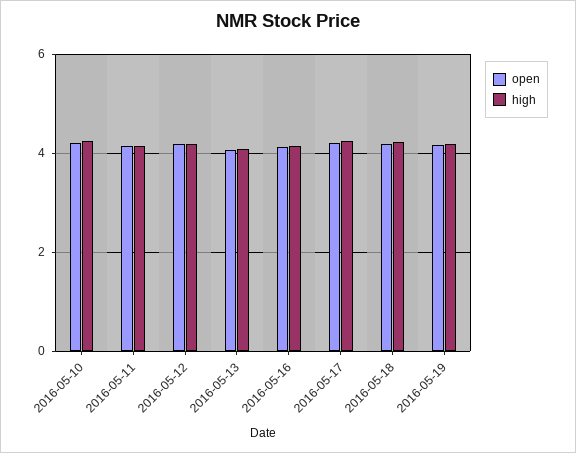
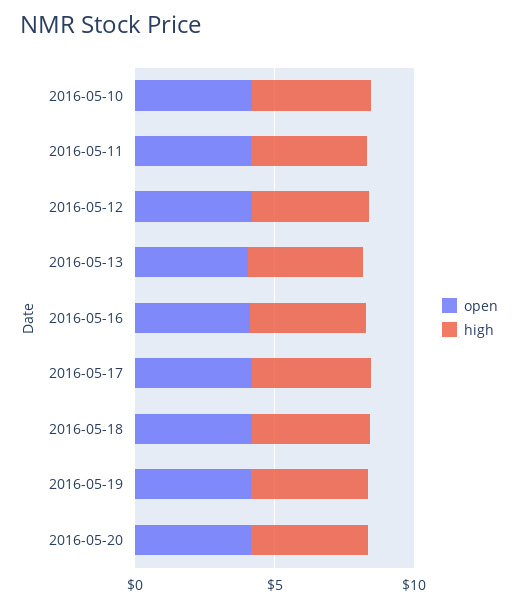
open, 2016-05-20: none -> 4
high, 2016-05-20: none -> 4

